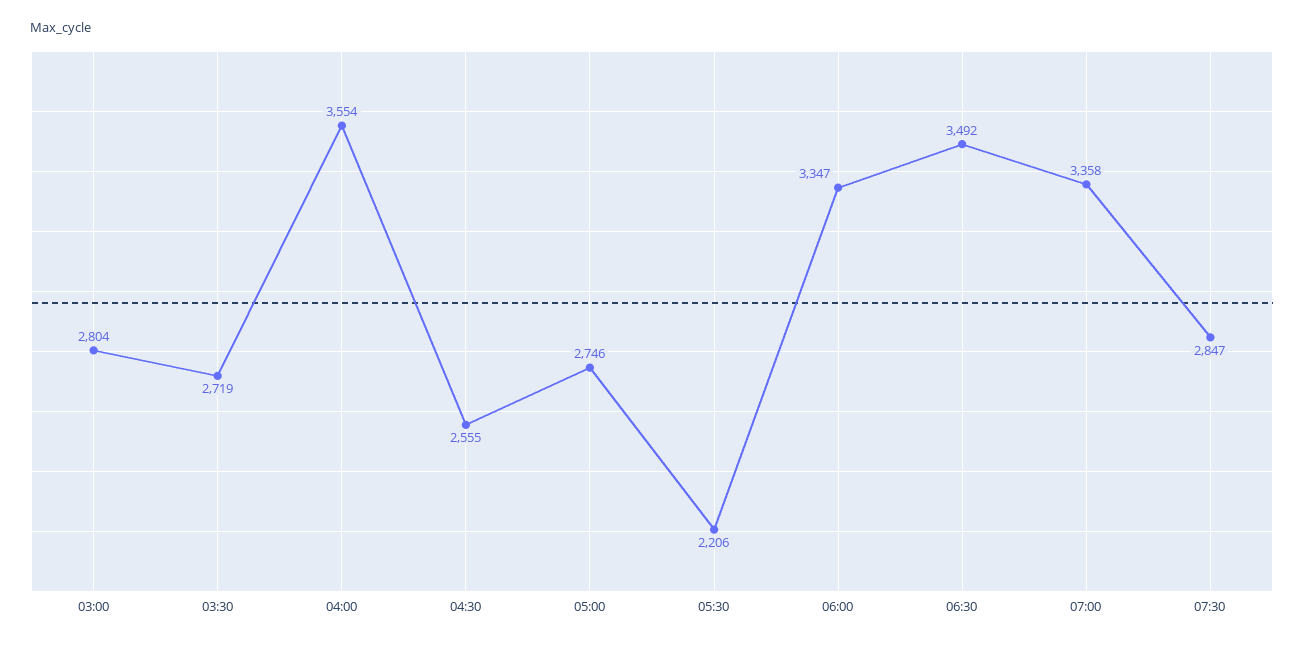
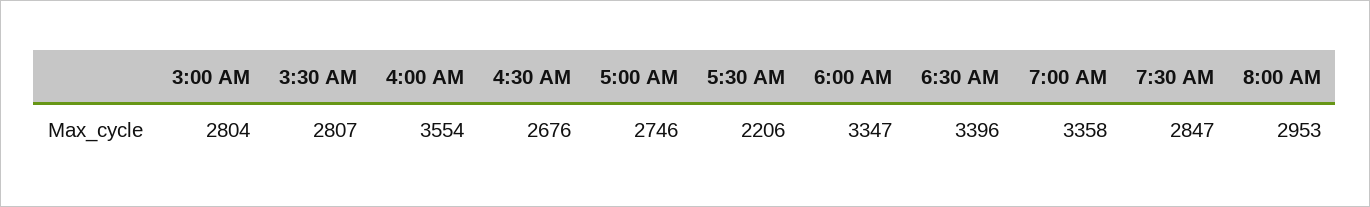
03:30: 2719 -> 2807
04:30: 2555 -> 2676
06:30: 3492 -> 3396
8:00 AM: none -> 2953

